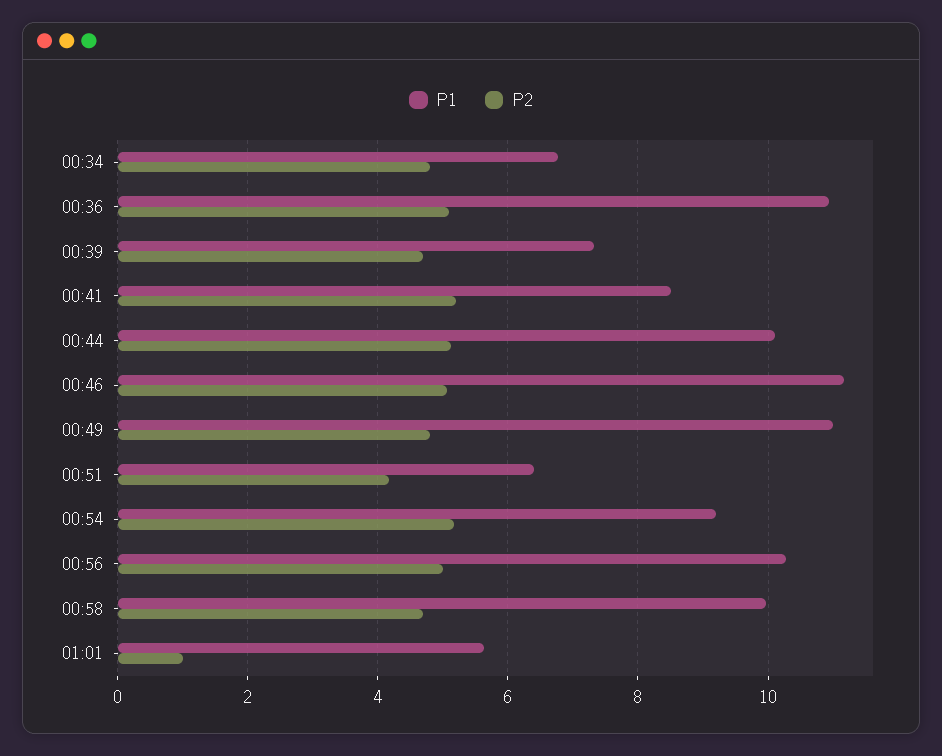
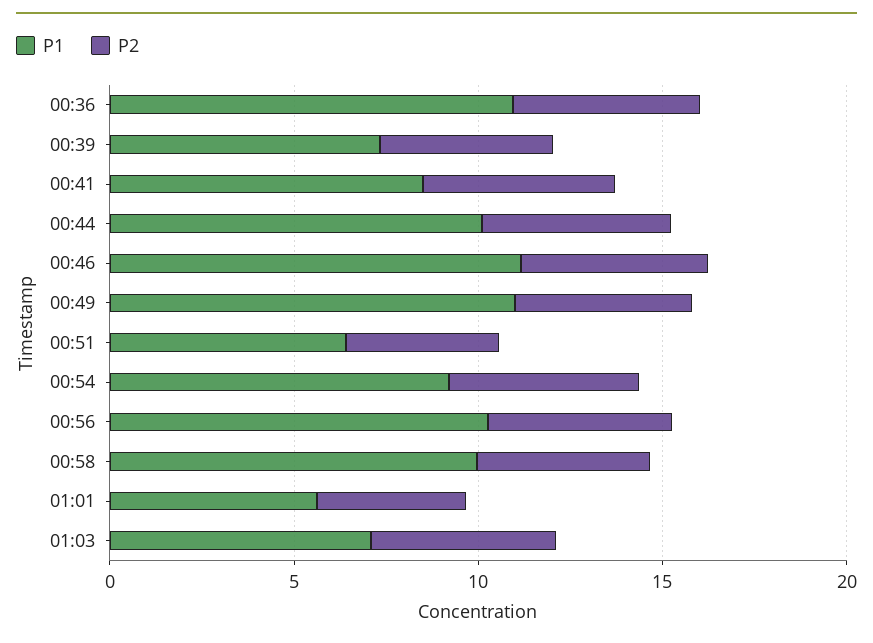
P1, 00:34: 6.8 -> none
P2, 00:34: 4.8 -> none
P2, 01:01: 1 -> 4
P1, 01:03: none -> 7
P2, 01:03: none -> 5

